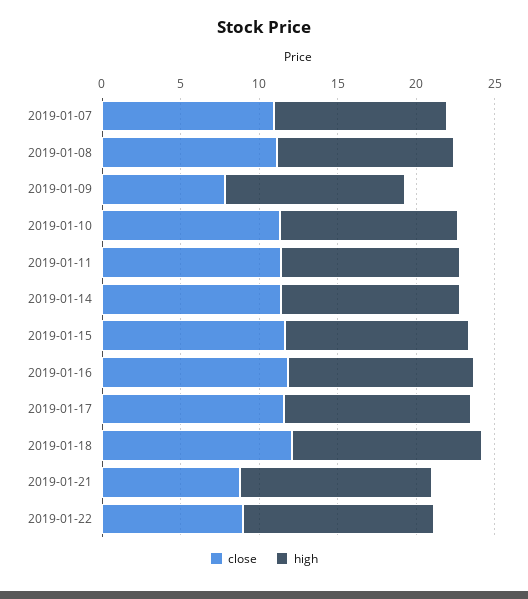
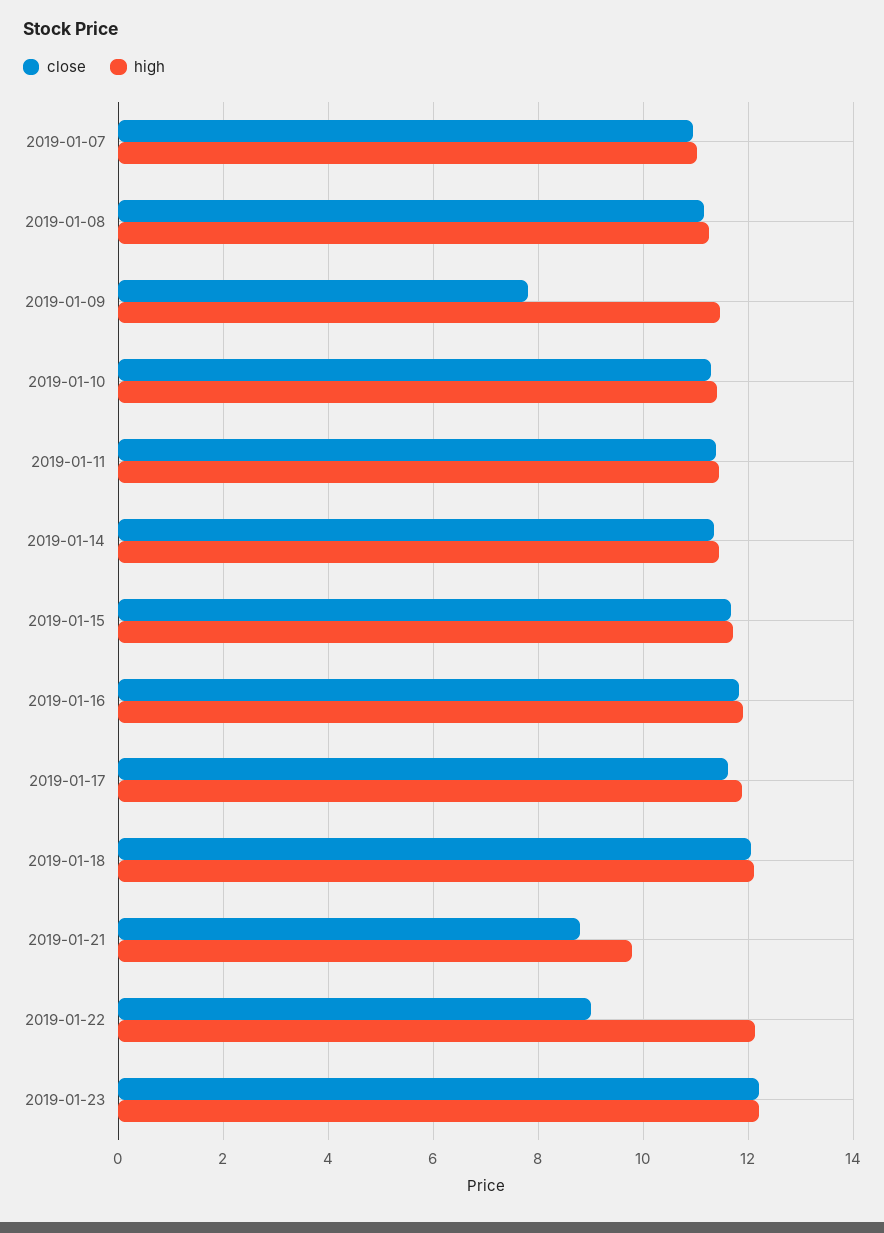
high, 2019-01-21: 12 -> 9.8
close, 2019-01-23: none -> 12.2
high, 2019-01-23: none -> 12.2

